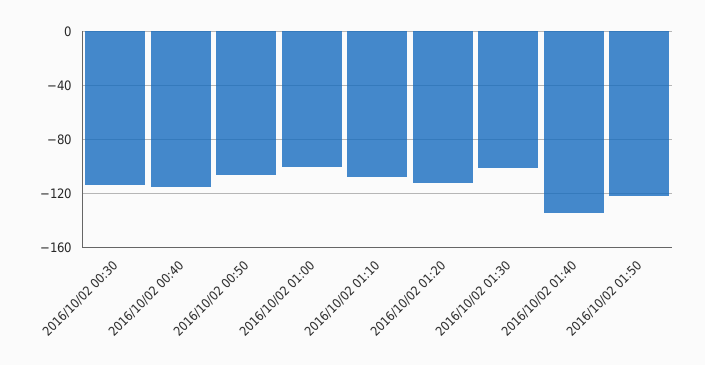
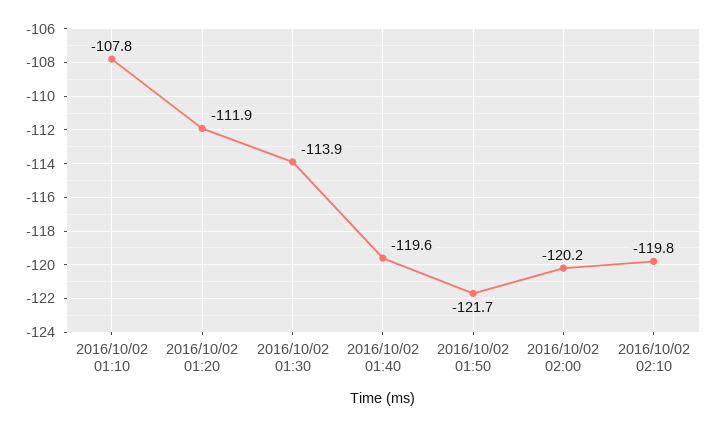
2016/10/02 00:30: -115 -> none
2016/10/02 00:40: -115 -> none
2016/10/02 00:50: -105 -> none
2016/10/02 01:00: -100 -> none
2016/10/02 01:30: -100 -> -113.9
2016/10/02 01:40: -135 -> -119.6
2016/10/02 02:00: none -> -120.2
2016/10/02 02:10: none -> -119.8

